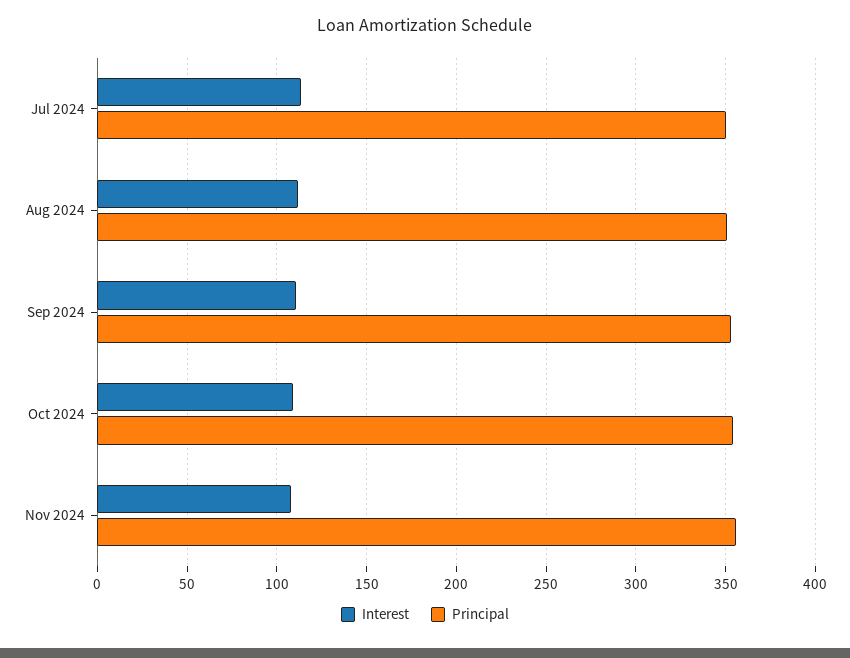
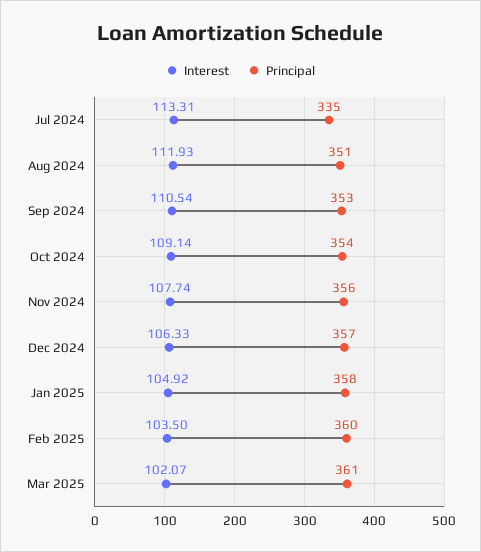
Principal, Jul 2024: 350 -> 335
Interest, Dec 2024: none -> 106.33
Principal, Dec 2024: none -> 357
Interest, Jan 2025: none -> 104.92
Principal, Jan 2025: none -> 358
Interest, Feb 2025: none -> 103.5
Principal, Feb 2025: none -> 360
Interest, Mar 2025: none -> 102.07
Principal, Mar 2025: none -> 361

